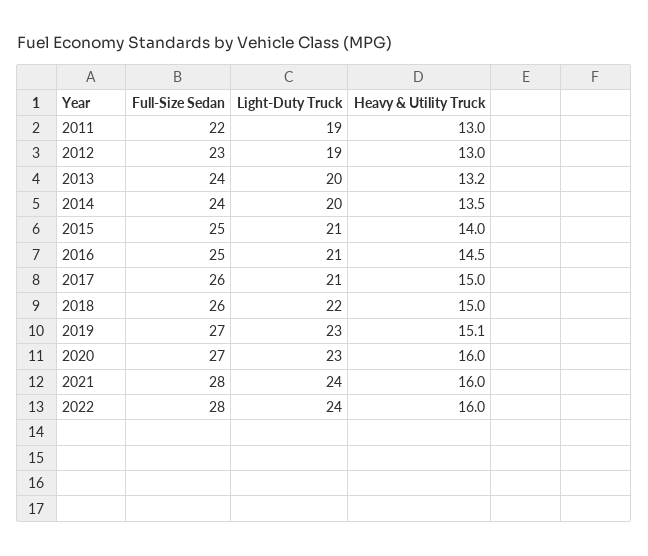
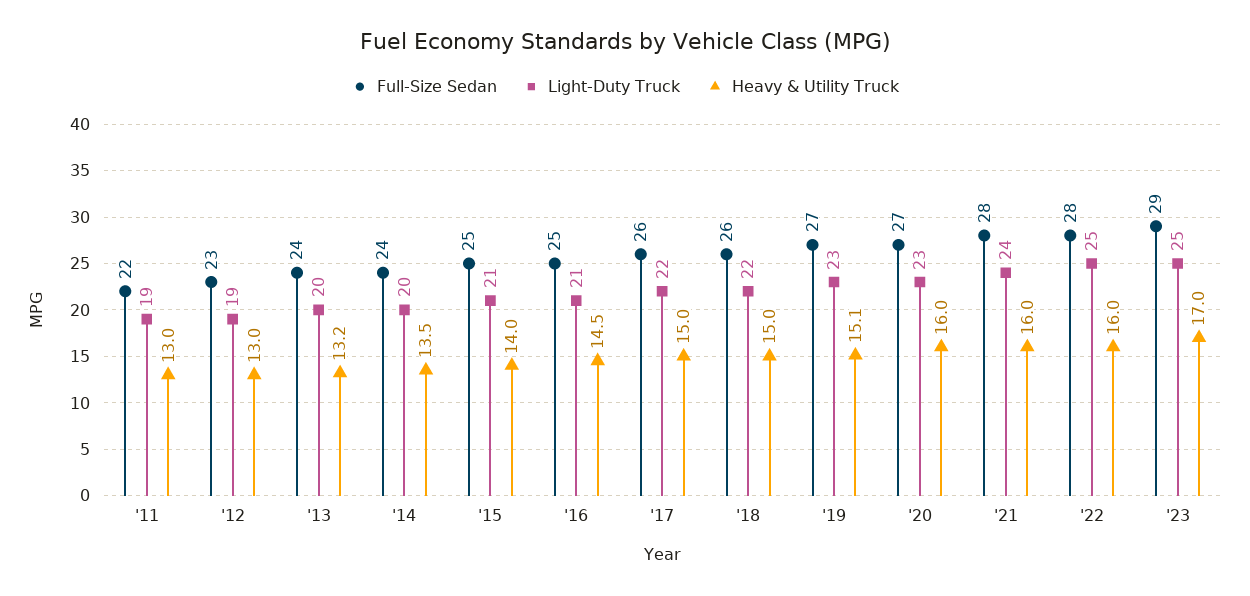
Light-Duty Truck, 2017: 21 -> 22
Light-Duty Truck, 2022: 24 -> 25
Full-Size Sedan, '23: none -> 29
Light-Duty Truck, '23: none -> 25
Heavy & Utility Truck, '23: none -> 17

